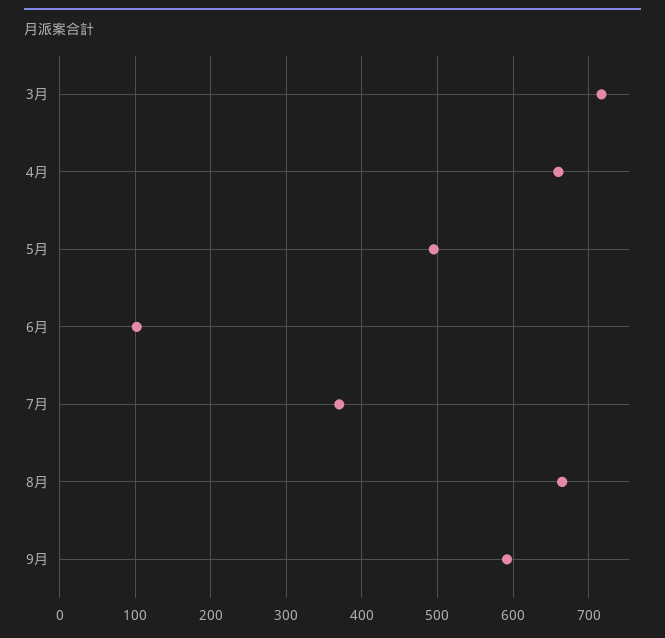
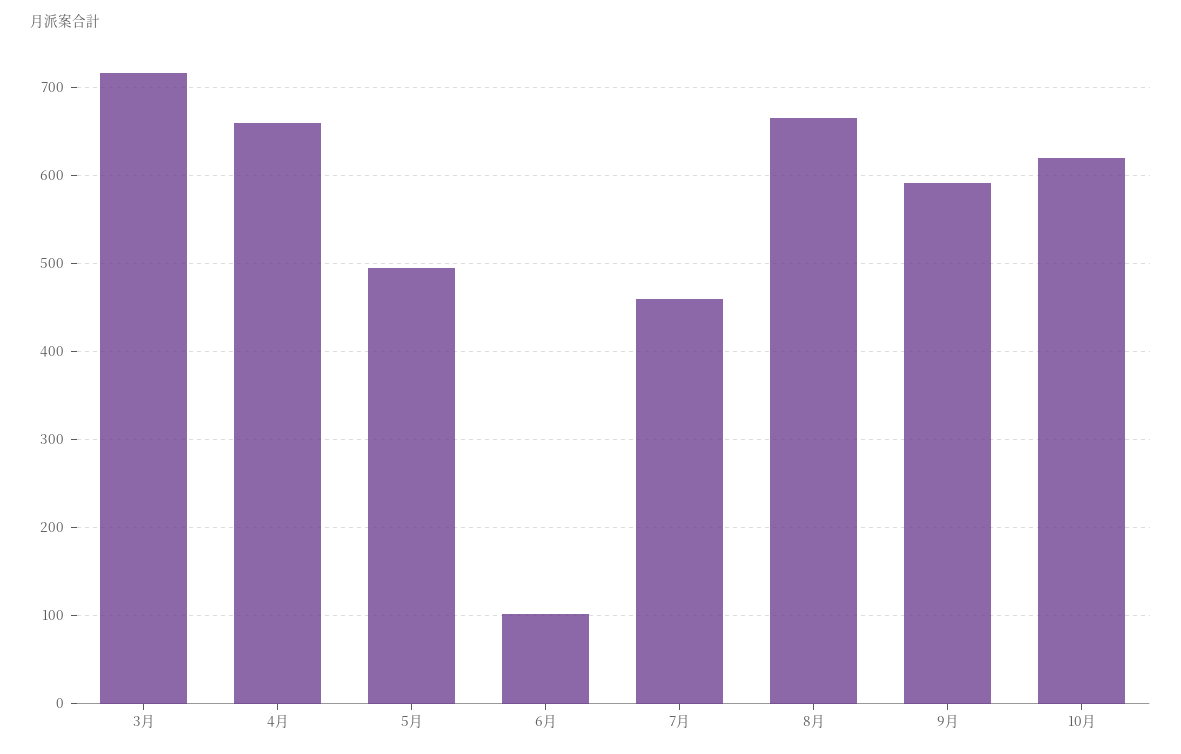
7月: 370 -> 460
10月: none -> 620

